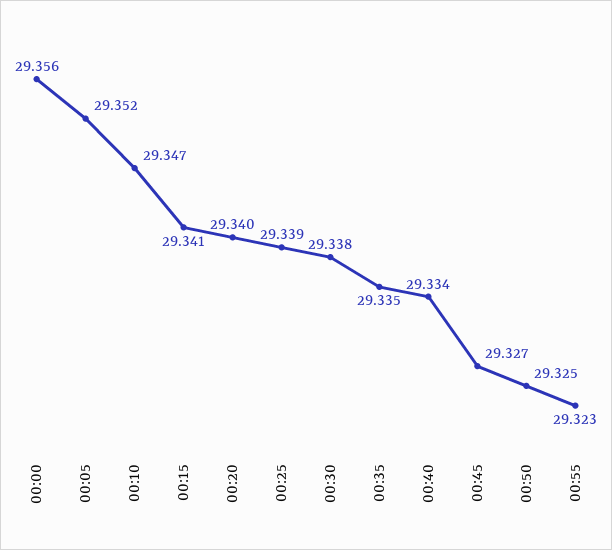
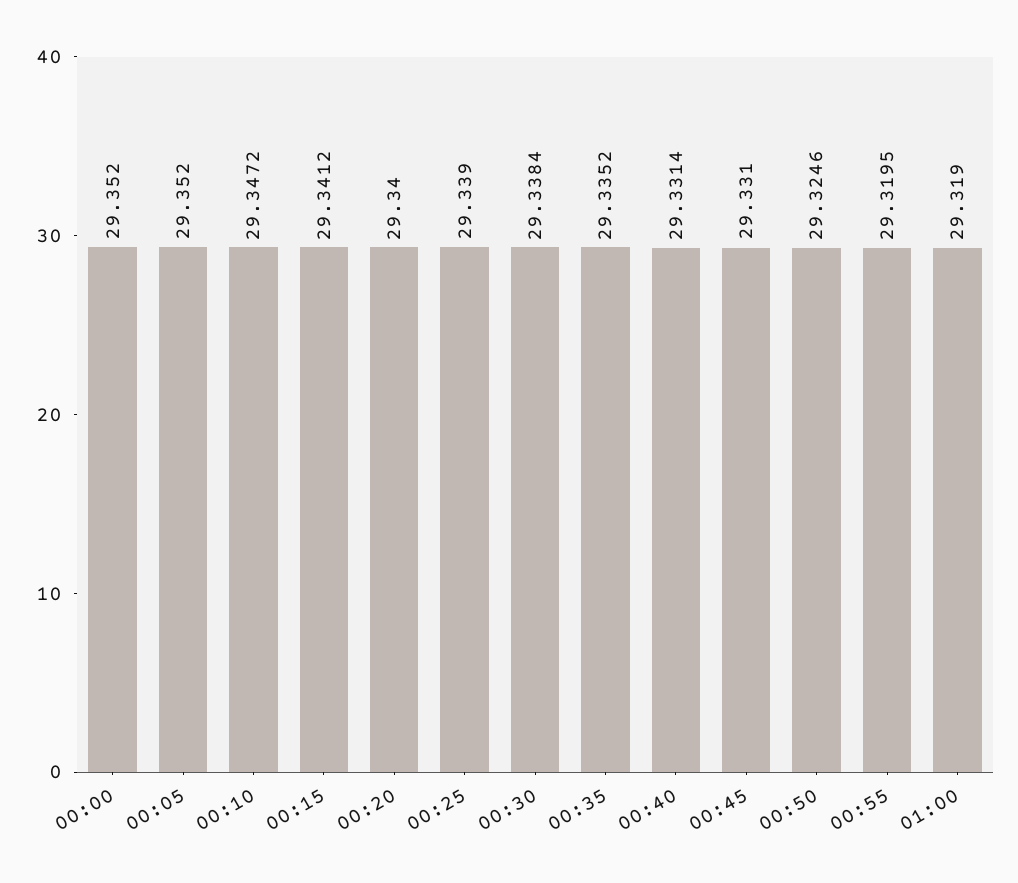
00:00: 29.356 -> 29.352
00:40: 29.334 -> 29.3314
00:45: 29.327 -> 29.331
00:55: 29.323 -> 29.3195
01:00: none -> 29.319

